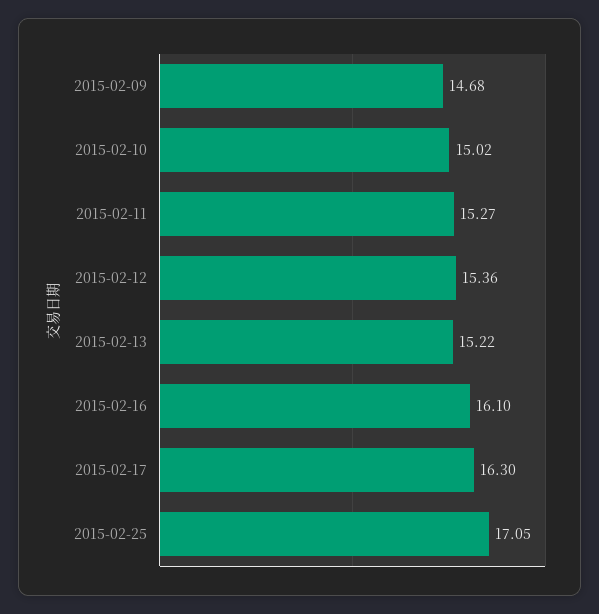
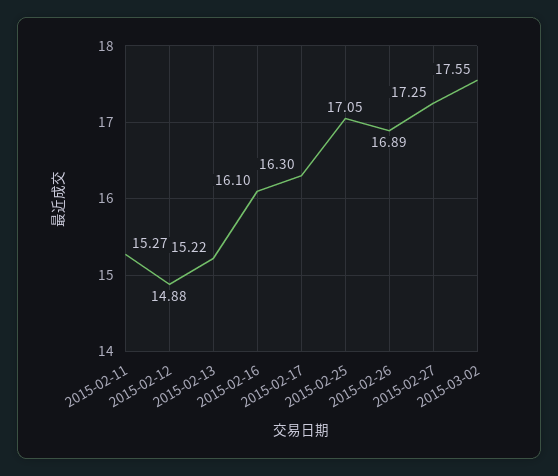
2015-02-09: 14.68 -> none
2015-02-10: 15.02 -> none
2015-02-12: 15.36 -> 14.88
2015-02-26: none -> 16.89
2015-02-27: none -> 17.25
2015-03-02: none -> 17.55

